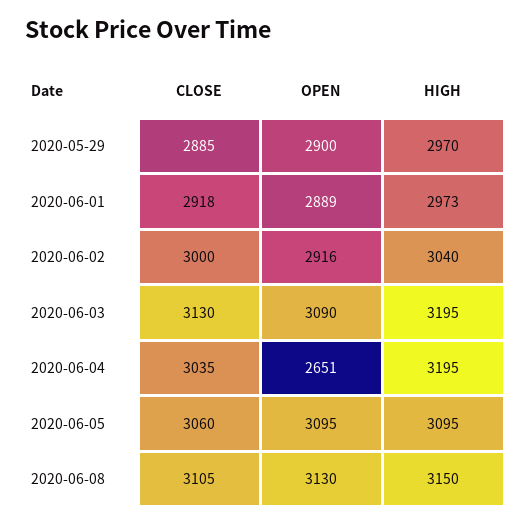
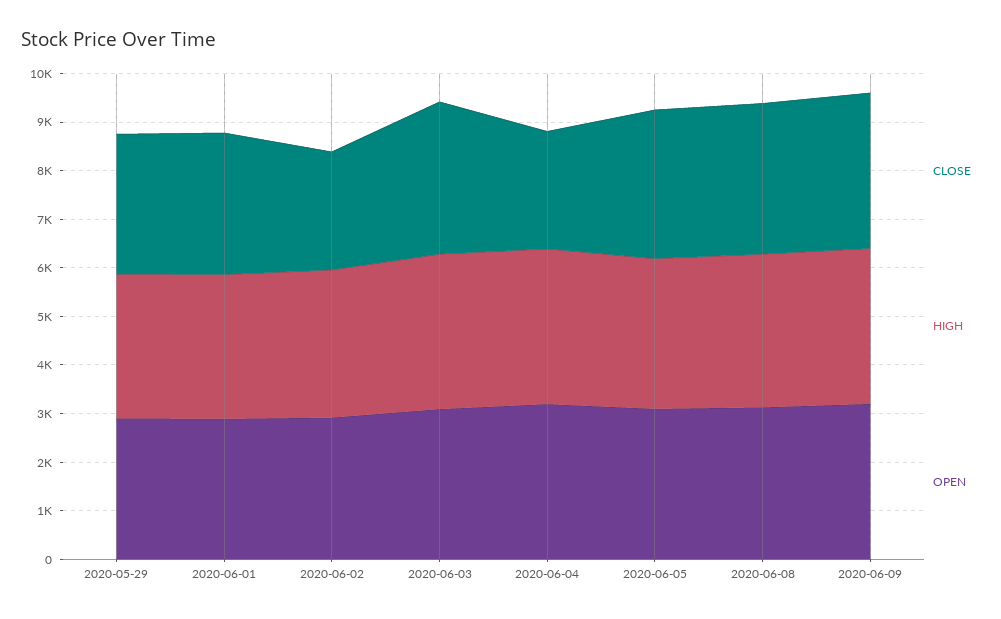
CLOSE, 2020-06-02: 3000 -> 2400
CLOSE, 2020-06-04: 3035 -> 2400
OPEN, 2020-06-04: 2651 -> 3200
CLOSE, 2020-06-09: none -> 3200
HIGH, 2020-06-09: none -> 3200
OPEN, 2020-06-09: none -> 3200

